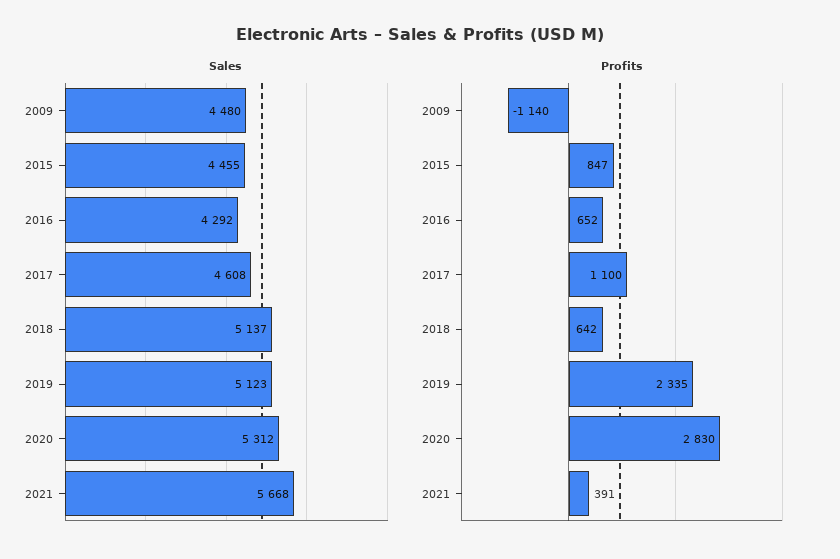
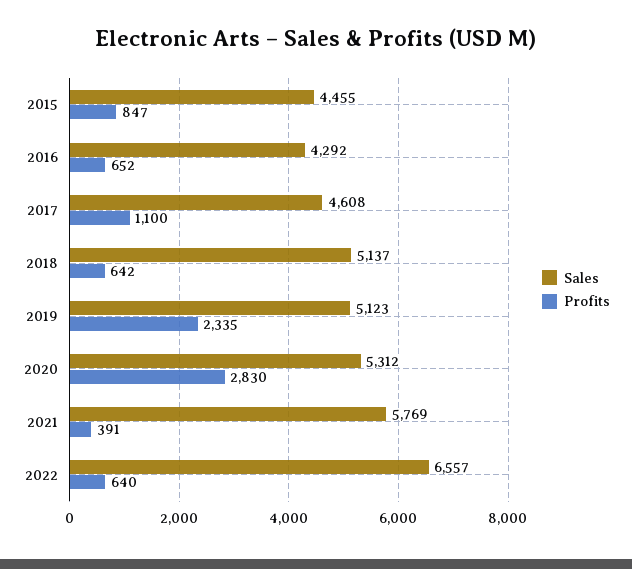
Sales, 2009: 4480 -> none
Sales, 2021: 5668 -> 5769
Profits, 2009: -1140 -> none
Sales, 2022: none -> 6557
Profits, 2022: none -> 640

